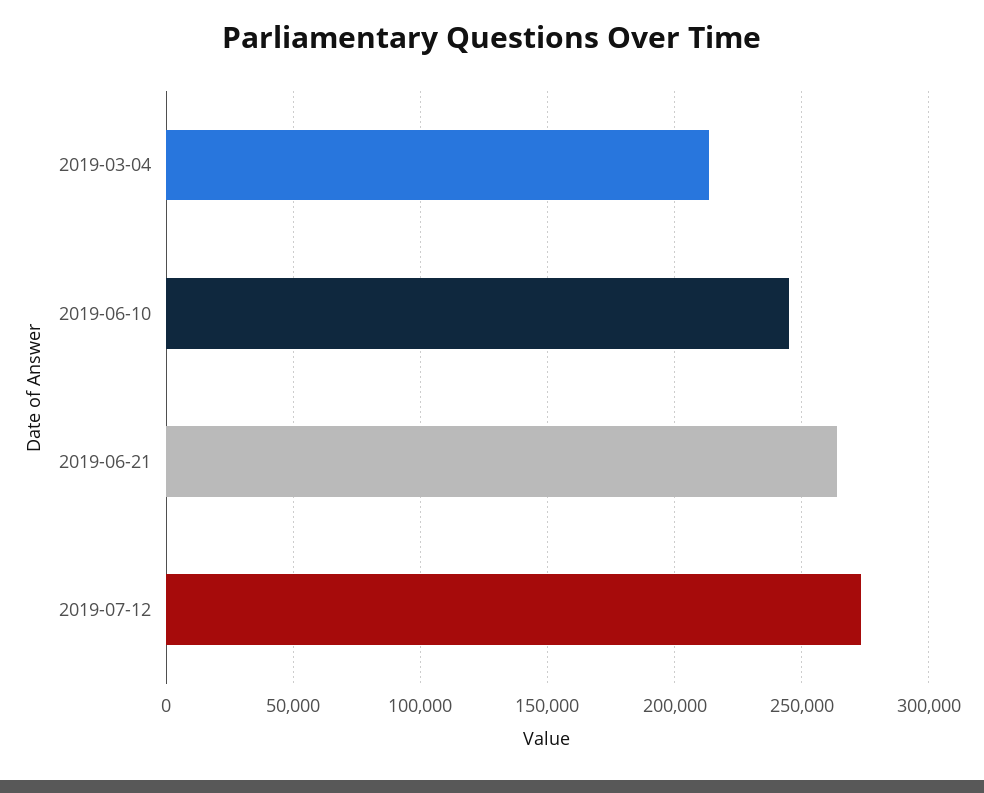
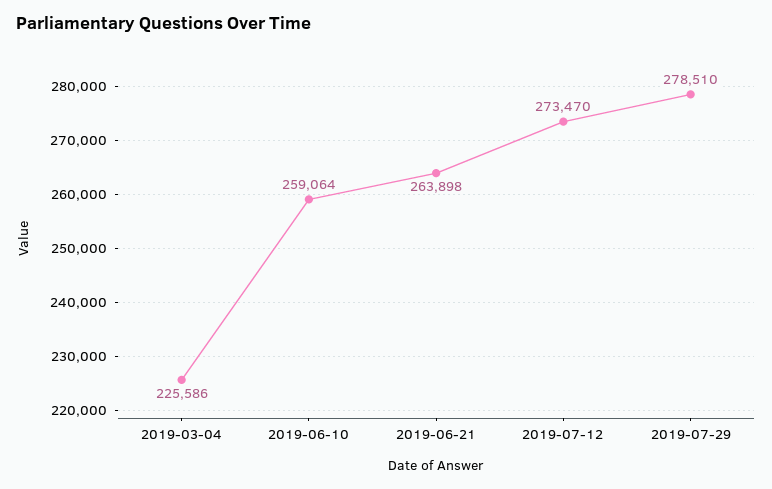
2019-03-04: 215000 -> 225586
2019-06-10: 245000 -> 259064
2019-07-29: none -> 278510

